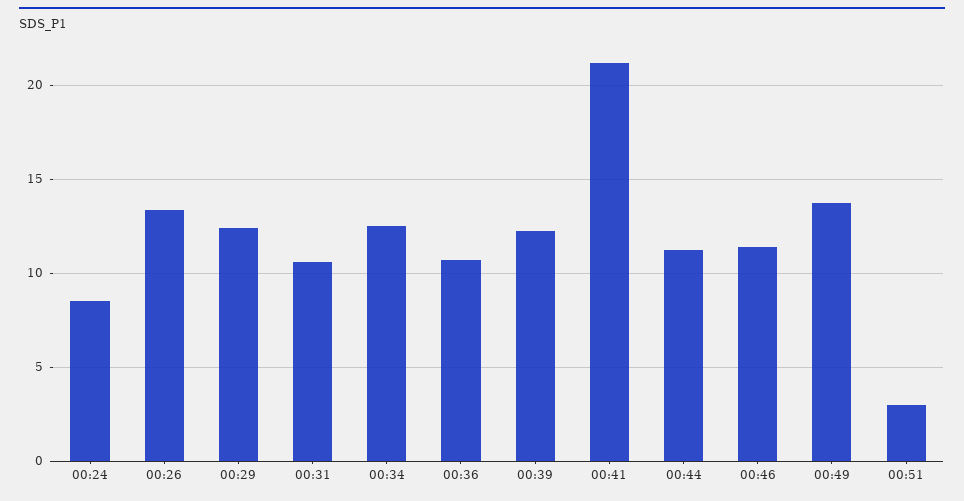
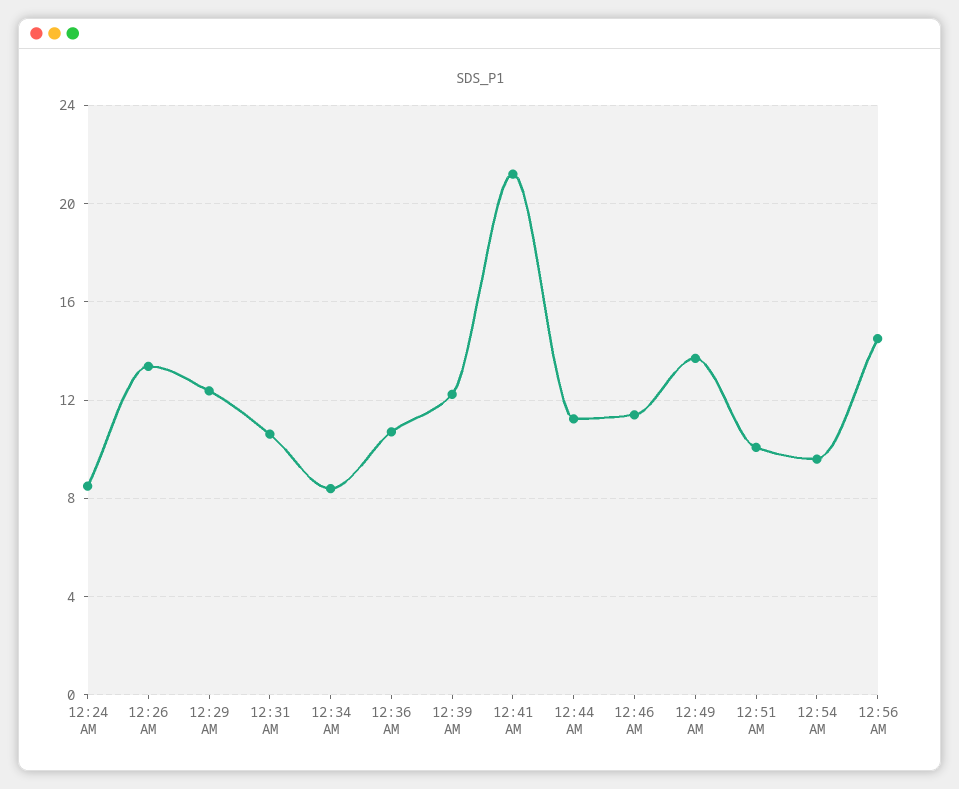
00:34: 12.5 -> 8.5
00:51: 3 -> 10
12:54 AM: none -> 9.5
12:56 AM: none -> 14.5

